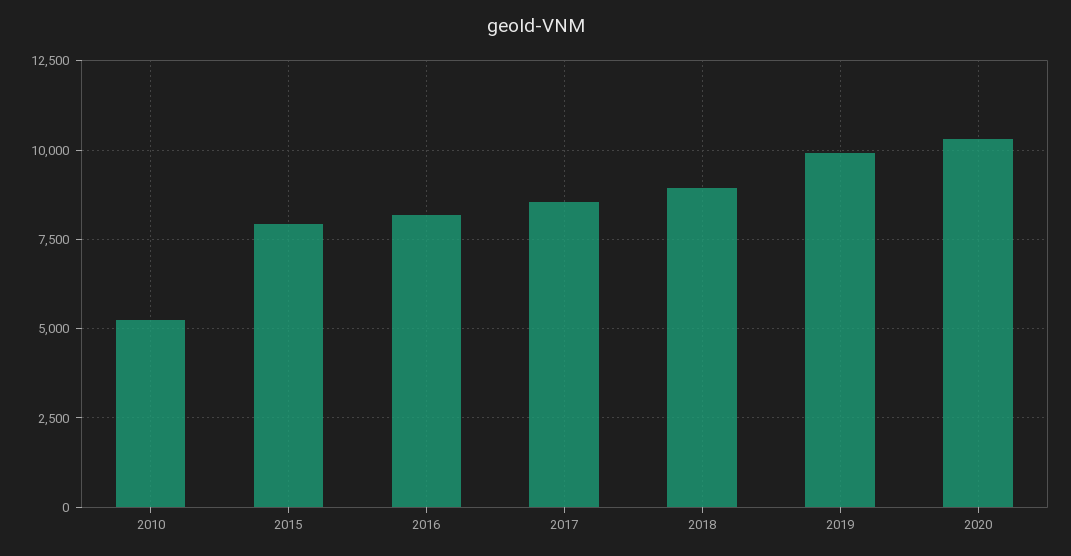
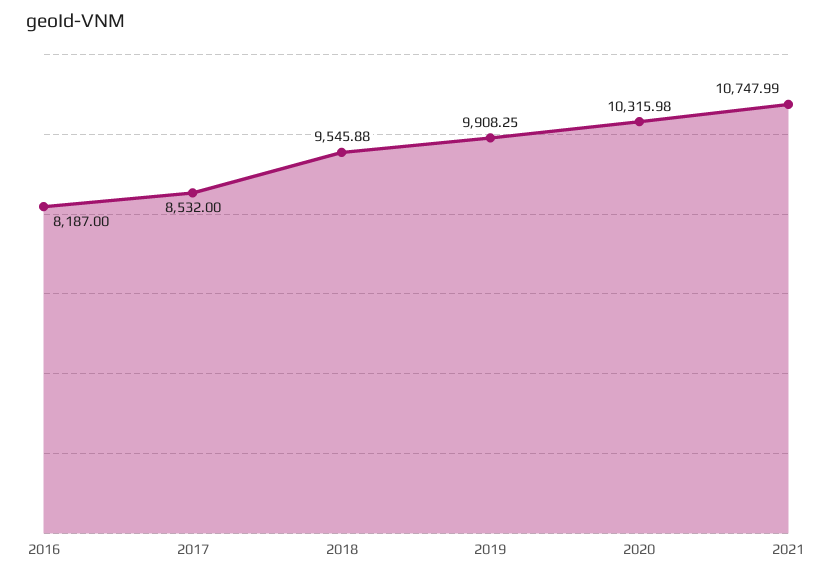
2010: 5250 -> none
2015: 8000 -> none
2018: 9000 -> 9545.88
2021: none -> 10747.99

